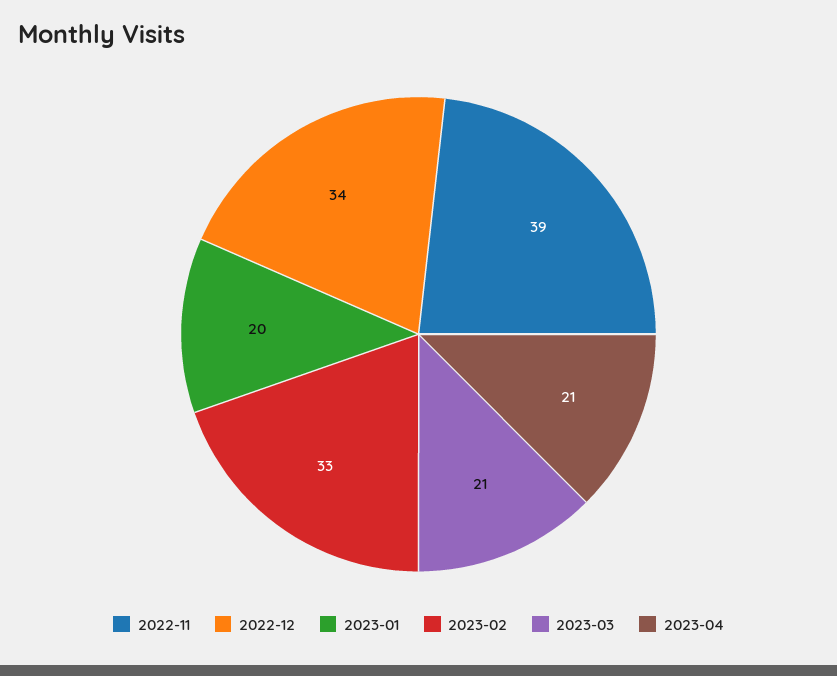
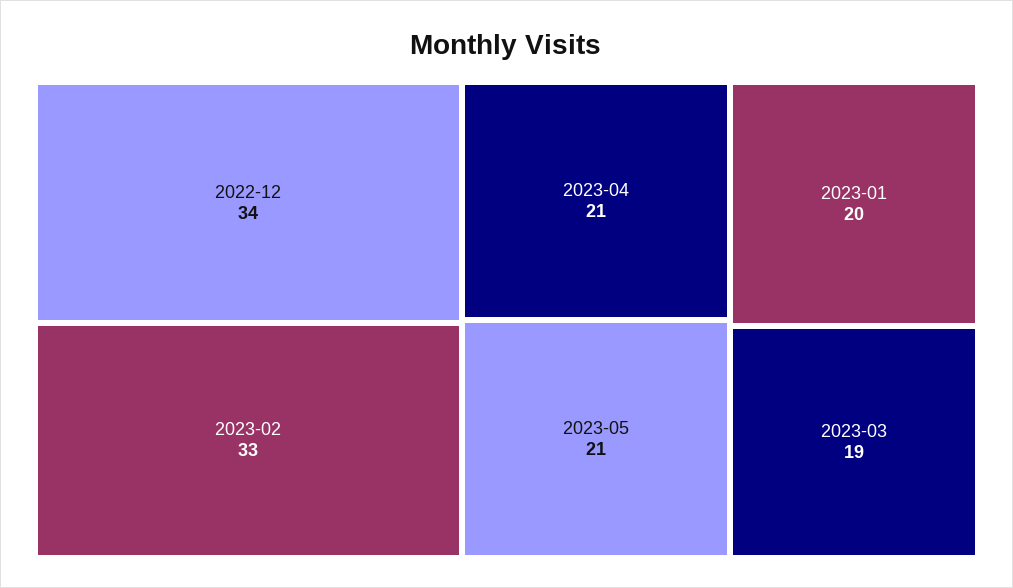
2022-11: 39 -> none
2023-03: 21 -> 19
2023-05: none -> 21

